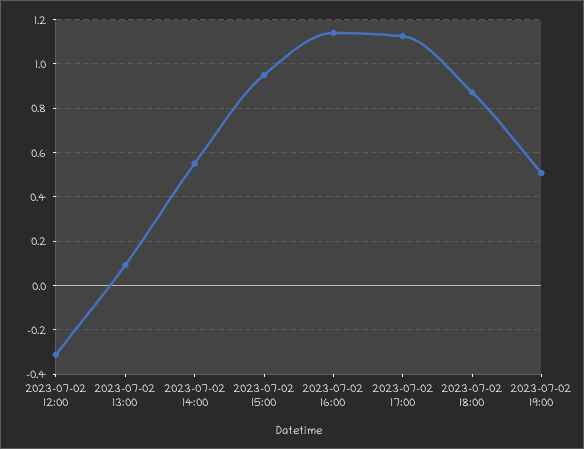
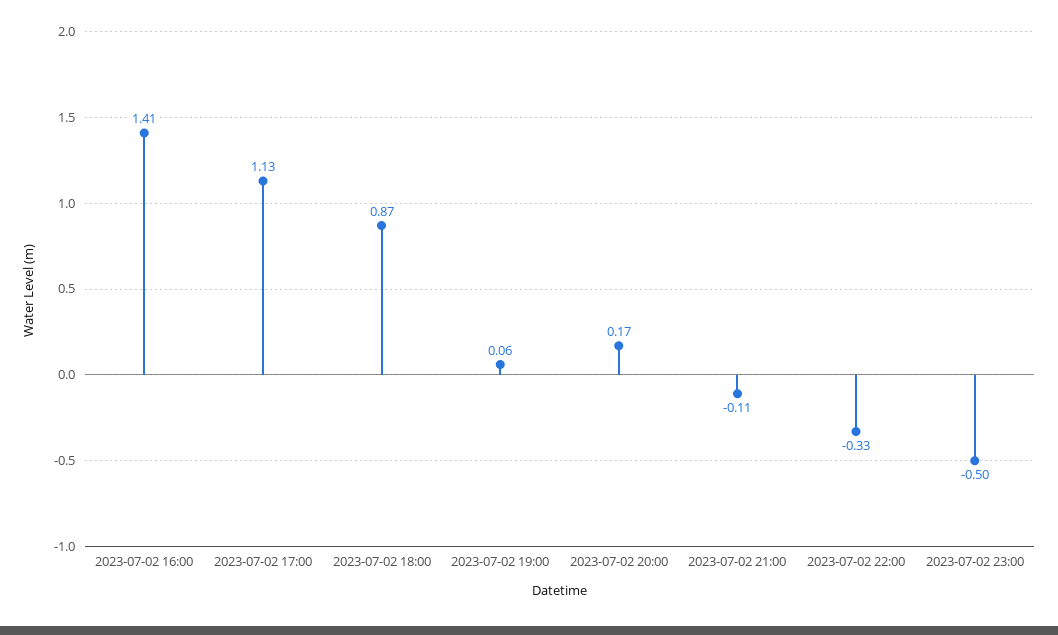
2023-07-02 12:00: -0.3 -> none
2023-07-02 13:00: 0.1 -> none
2023-07-02 14:00: 0.55 -> none
2023-07-02 15:00: 0.95 -> none
2023-07-02 16:00: 1.15 -> 1.41
2023-07-02 19:00: 0.5 -> 0.06
2023-07-02 20:00: none -> 0.17
2023-07-02 21:00: none -> -0.11
2023-07-02 22:00: none -> -0.33
2023-07-02 23:00: none -> -0.5

